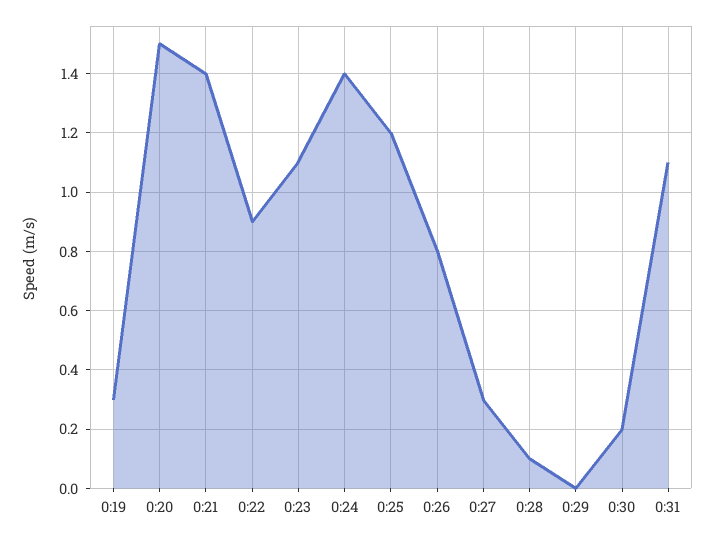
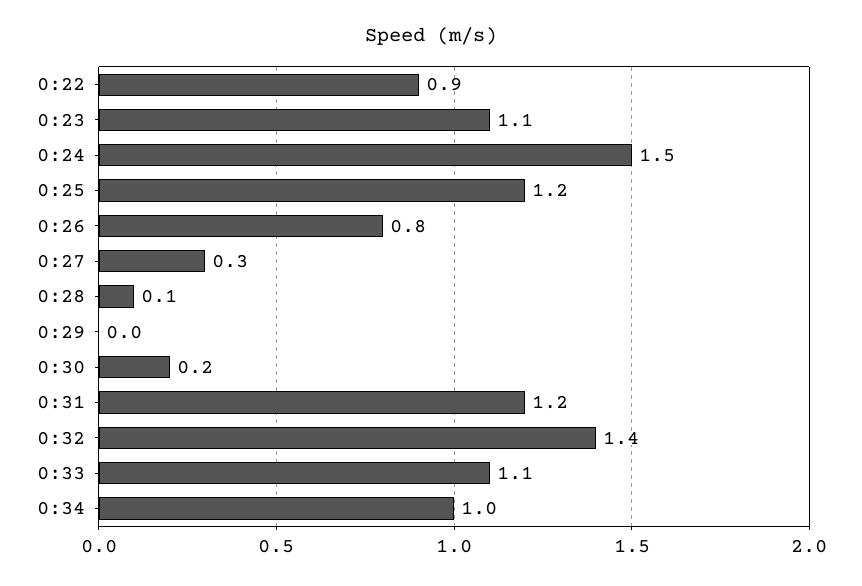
0:19: 0.3 -> none
0:20: 1.5 -> none
0:21: 1.4 -> none
0:24: 1.4 -> 1.5
0:31: 1.1 -> 1.2
0:32: none -> 1.4
0:33: none -> 1.1
0:34: none -> 1

